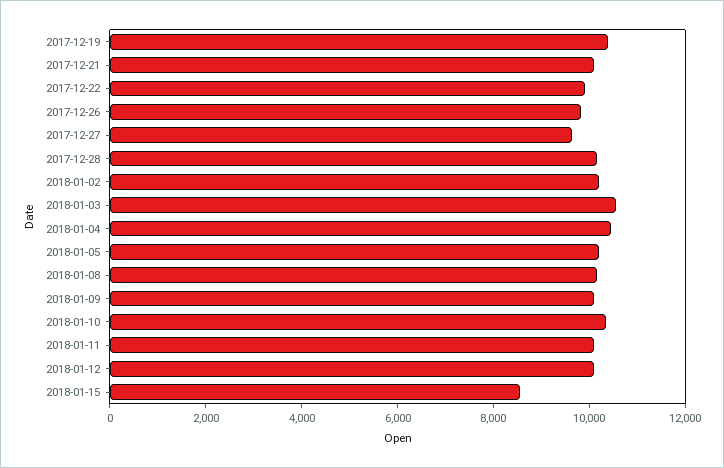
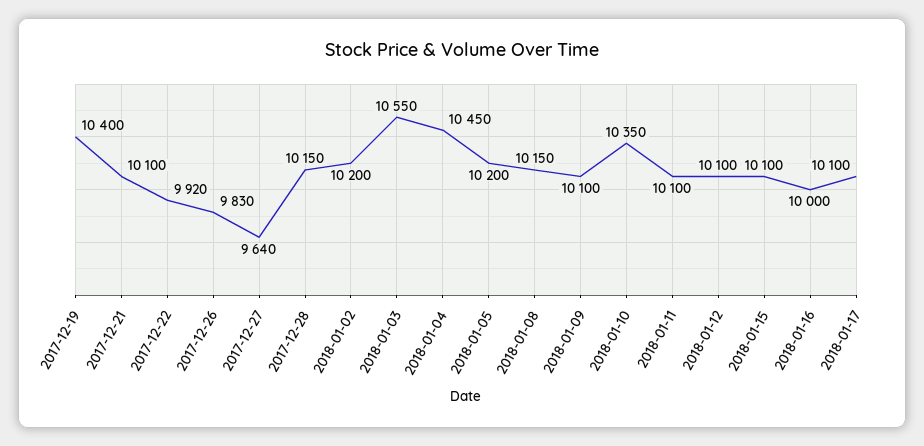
2018-01-15: 8500 -> 10100
2018-01-16: none -> 10000
2018-01-17: none -> 10100

